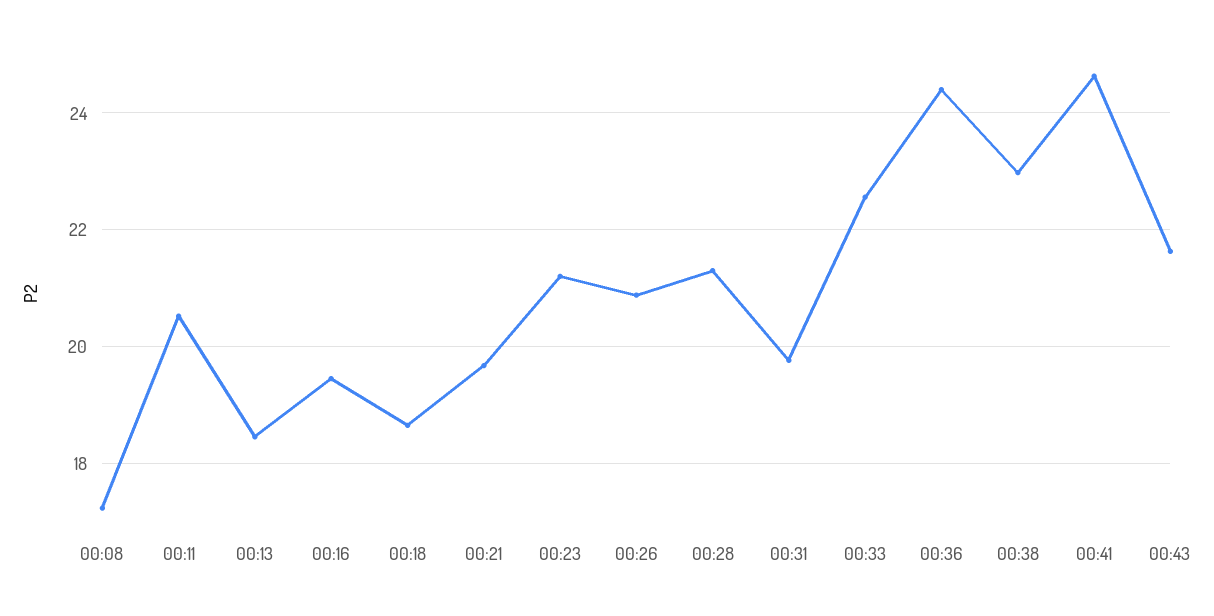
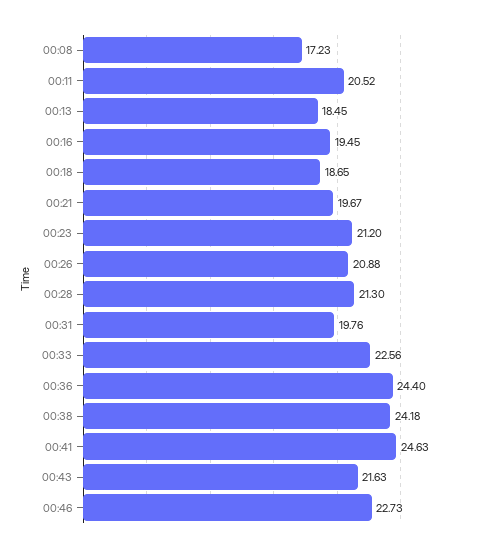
00:38: 23 -> 24.18
00:46: none -> 22.73

